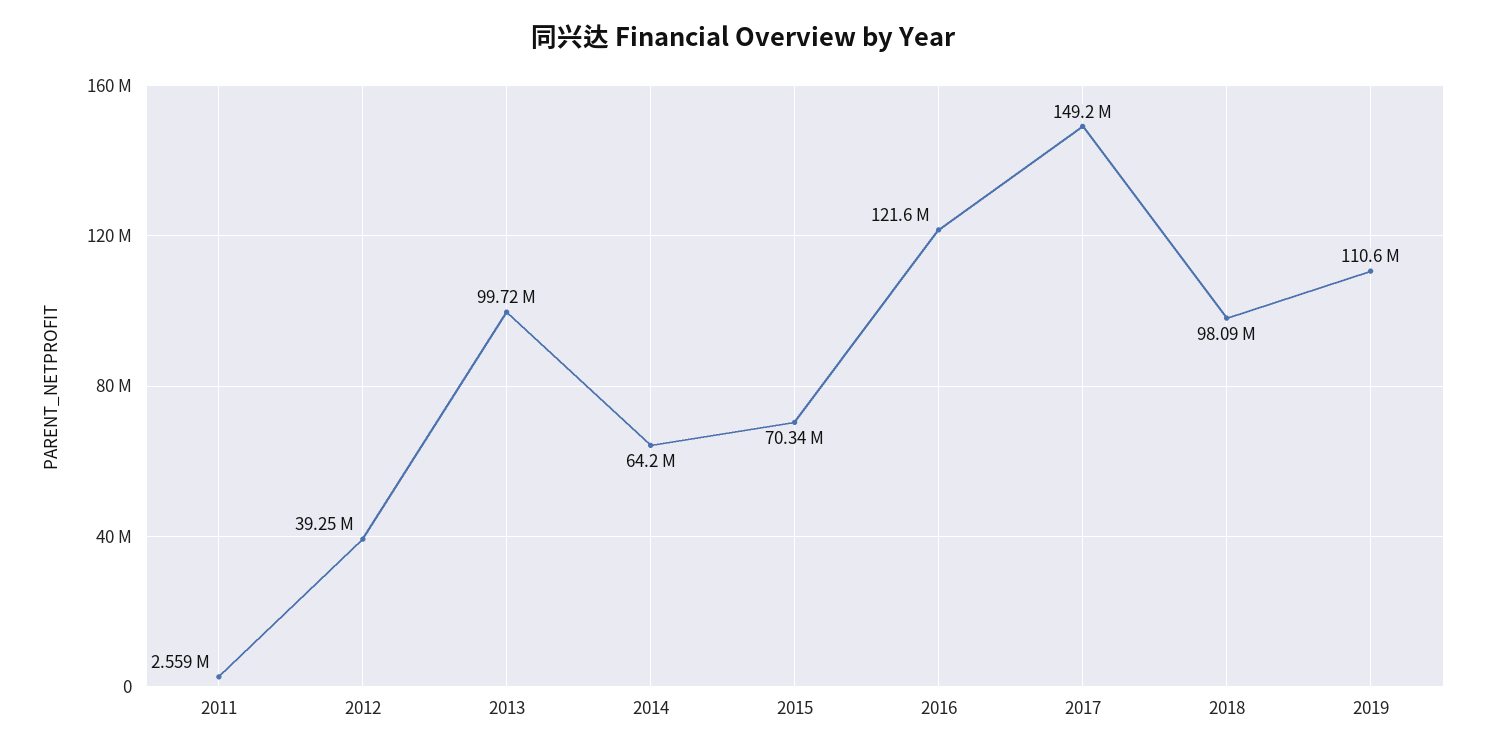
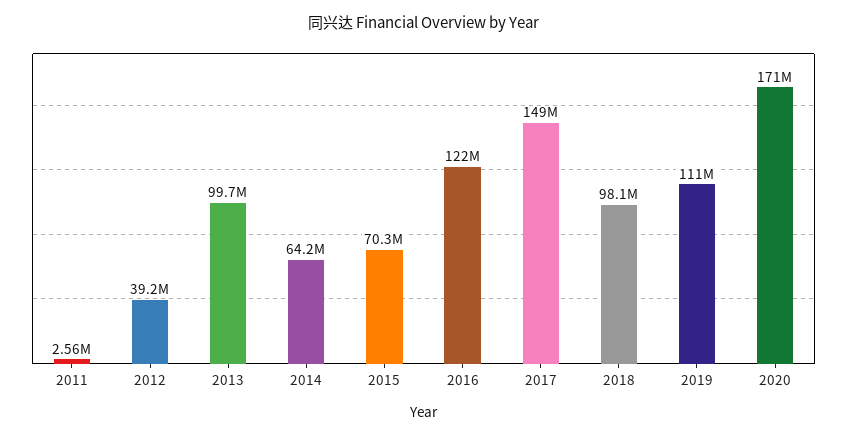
2020: none -> 171000000

